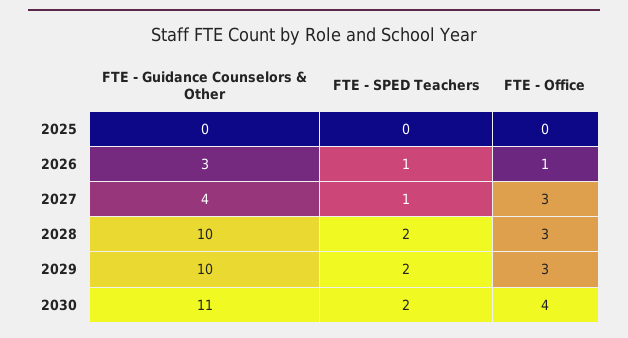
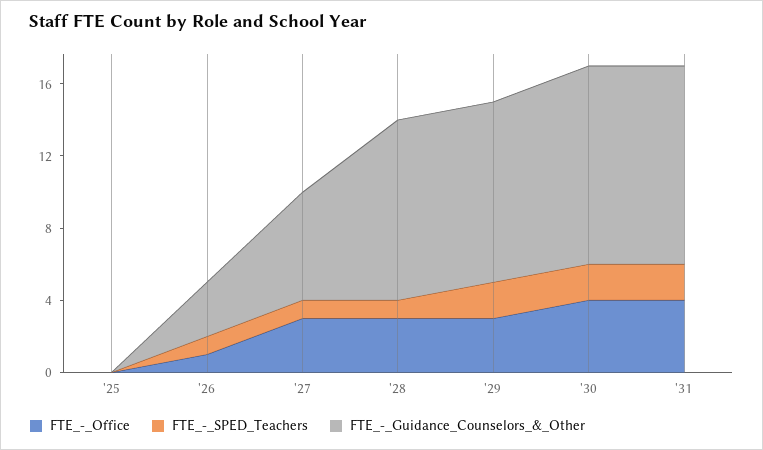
FTE - Guidance Counselors & Other, 2027: 4 -> 6
FTE - SPED Teachers, 2028: 2 -> 1
FTE - Office, '31: none -> 4
FTE - SPED Teachers, '31: none -> 2
FTE - Guidance Counselors & Other, '31: none -> 11

